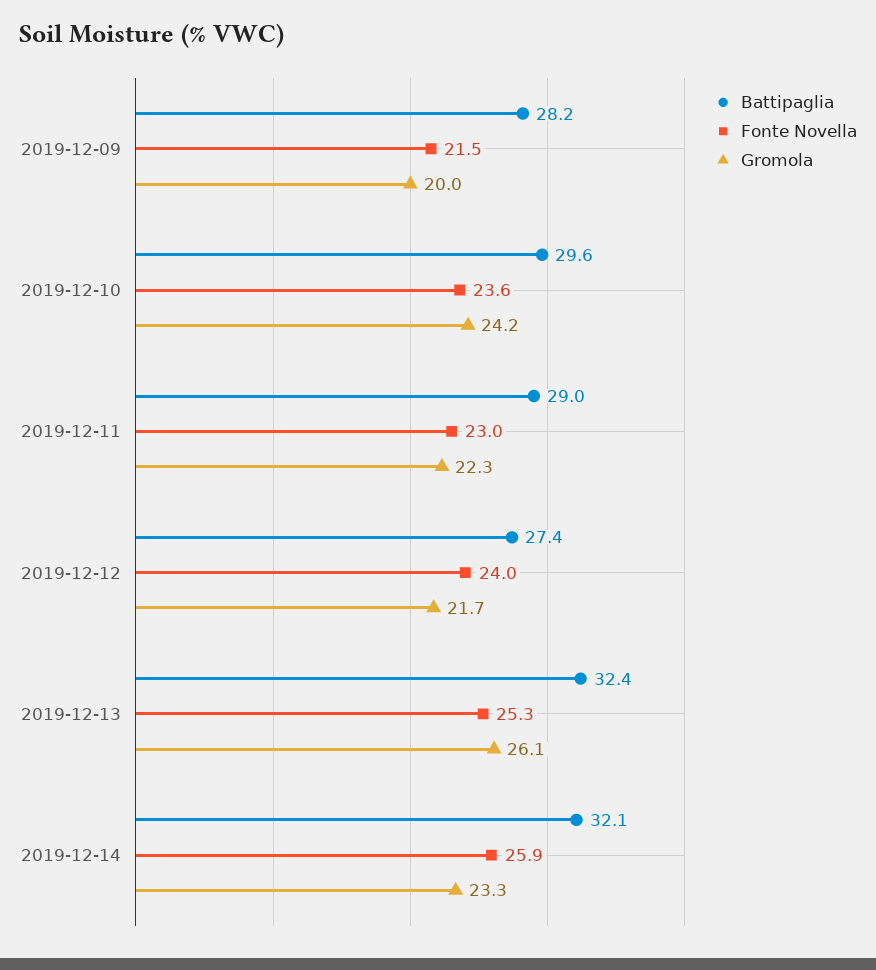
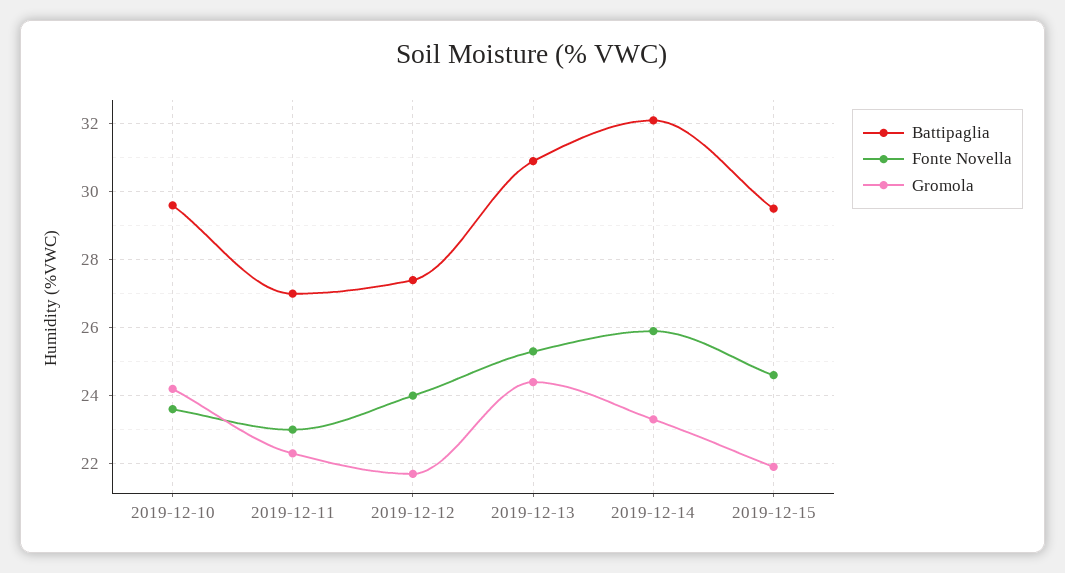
Battipaglia, 2019-12-09: 28.2 -> none
Fonte Novella, 2019-12-09: 21.5 -> none
Gromola, 2019-12-09: 20 -> none
Battipaglia, 2019-12-11: 29 -> 27
Battipaglia, 2019-12-13: 32.4 -> 31
Gromola, 2019-12-13: 26.1 -> 24.5
Battipaglia, 2019-12-15: none -> 29.5
Fonte Novella, 2019-12-15: none -> 24.5
Gromola, 2019-12-15: none -> 22

